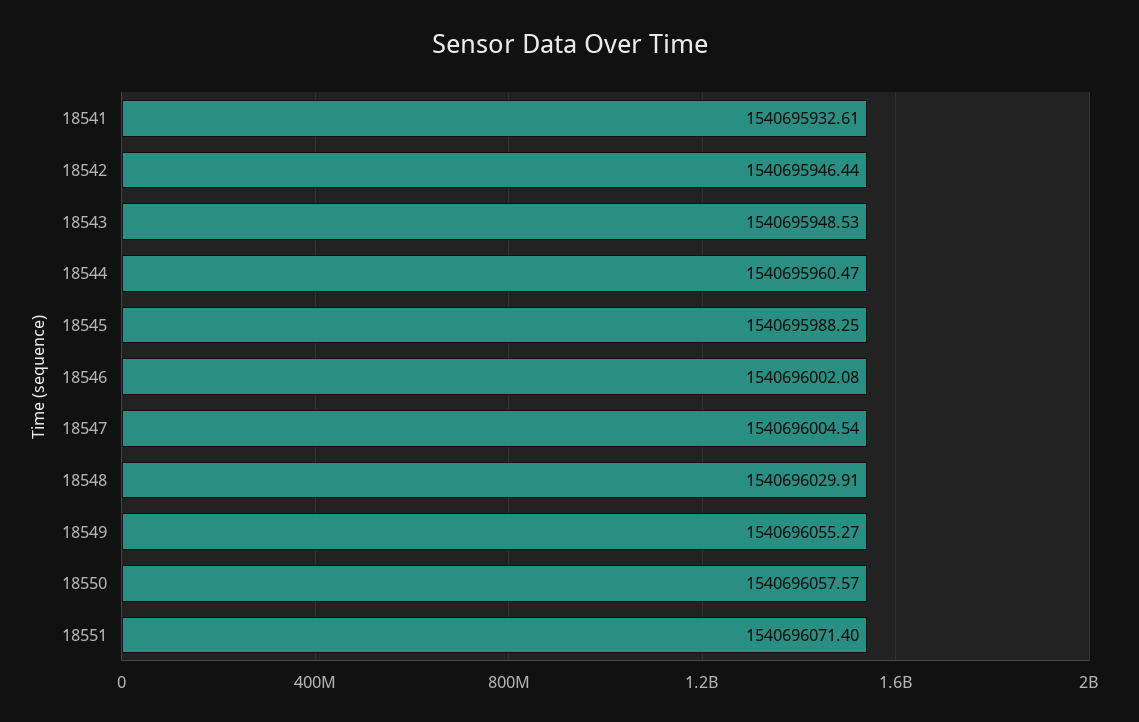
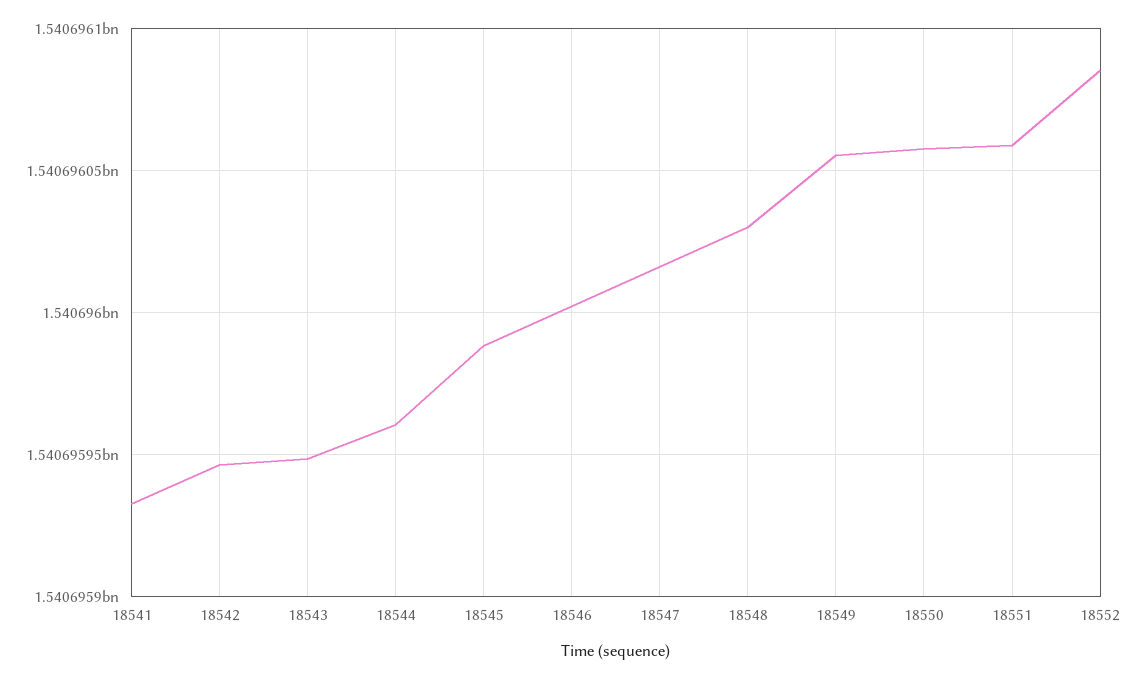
18547: 1540696004.54 -> 1540696015
18551: 1540696071.4 -> 1540696060
18552: none -> 1540696085

